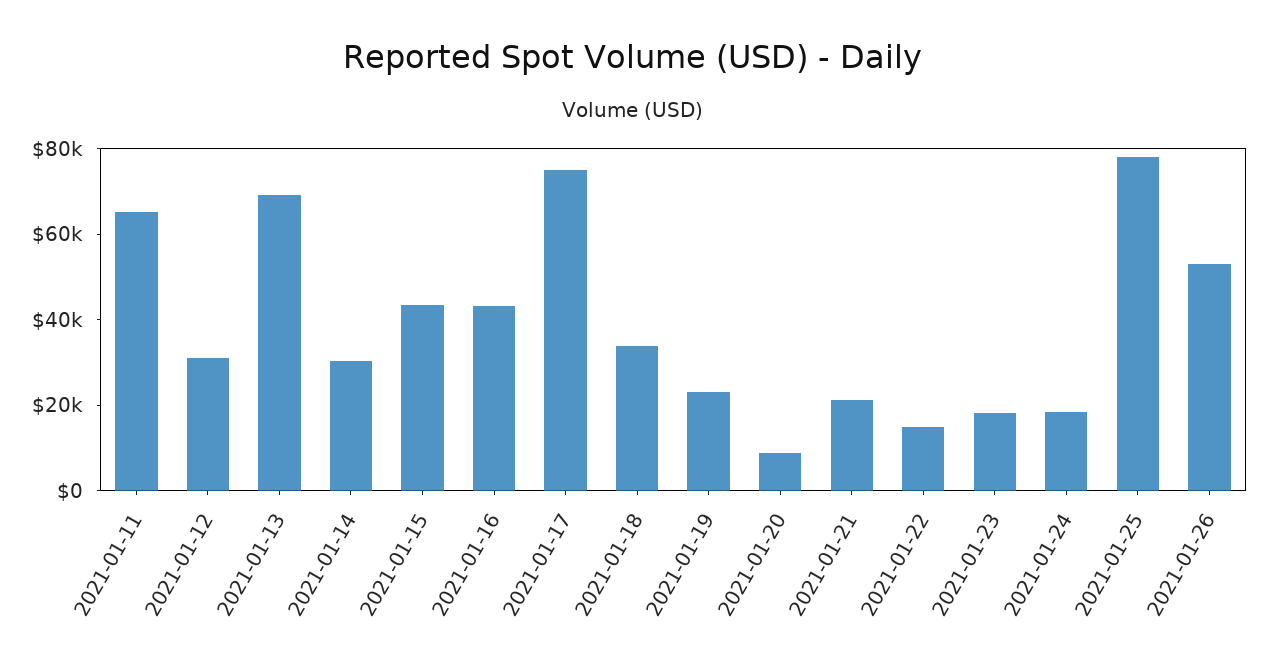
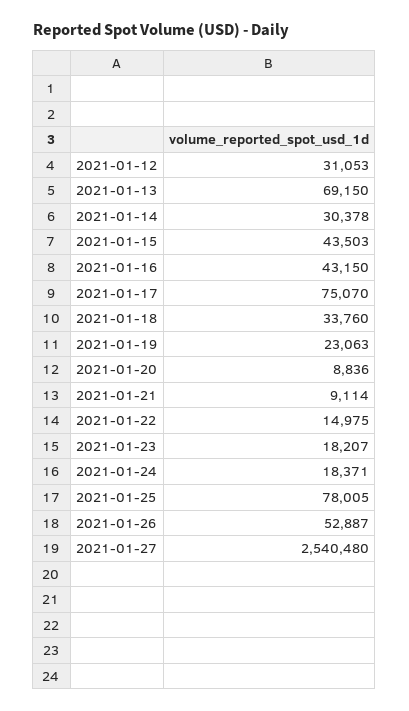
2021-01-11: 65000 -> none
2021-01-21: 20000 -> 9114
2021-01-27: none -> 2540480

